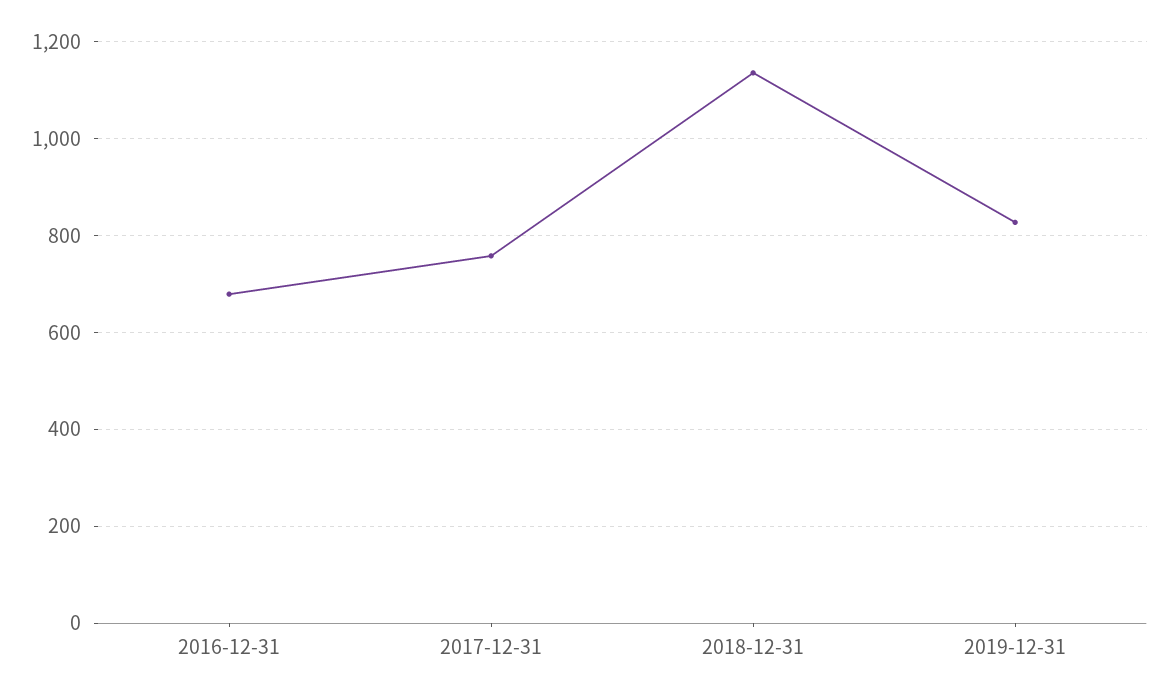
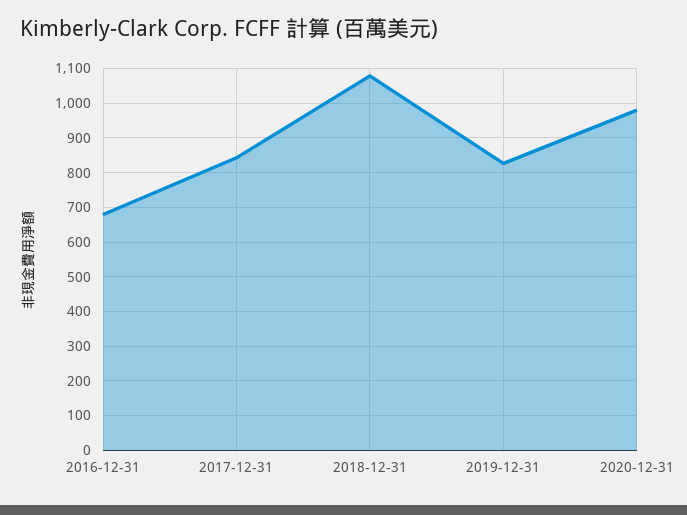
2017-12-31: 760 -> 840
2018-12-31: 1140 -> 1080
2020-12-31: none -> 980

